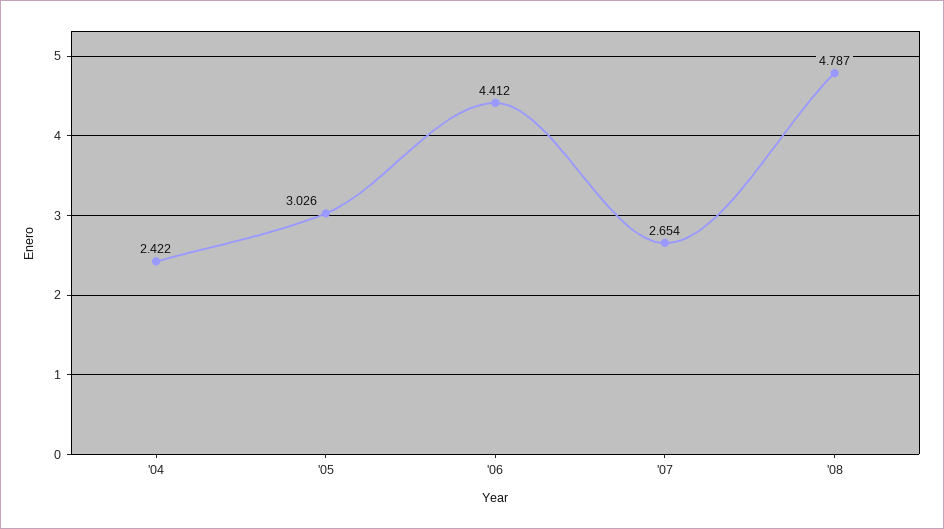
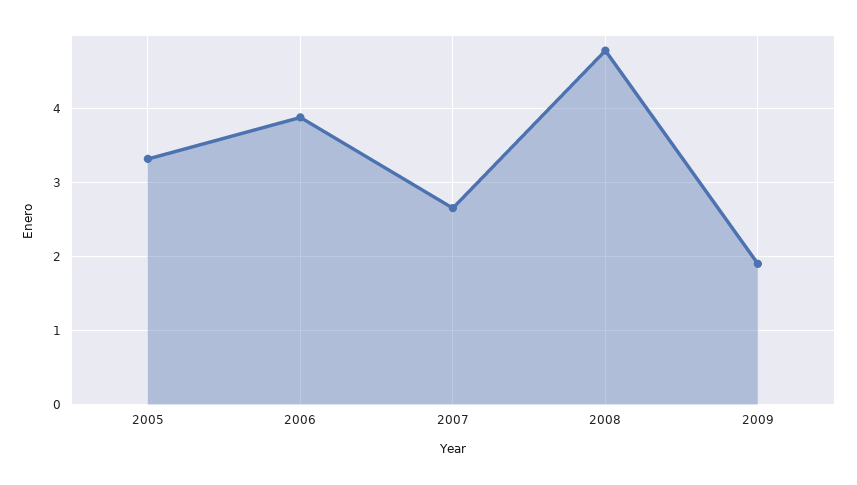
'04: 2.422 -> none
'05: 3.026 -> 3.3
'06: 4.412 -> 3.9
2009: none -> 1.9

